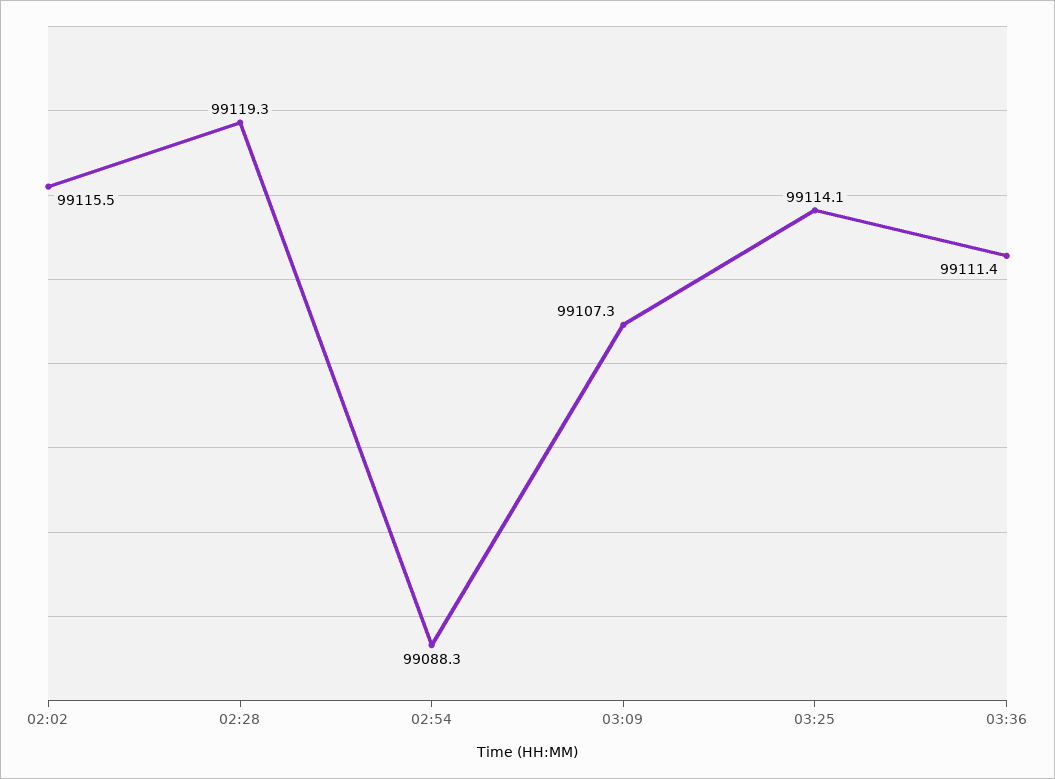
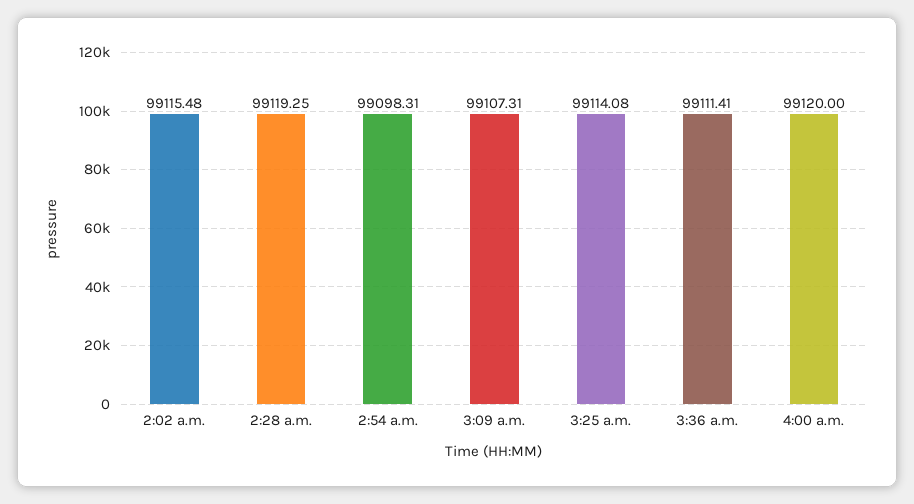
02:54: 99088.3 -> 99098.31
4:00 a.m.: none -> 99120

